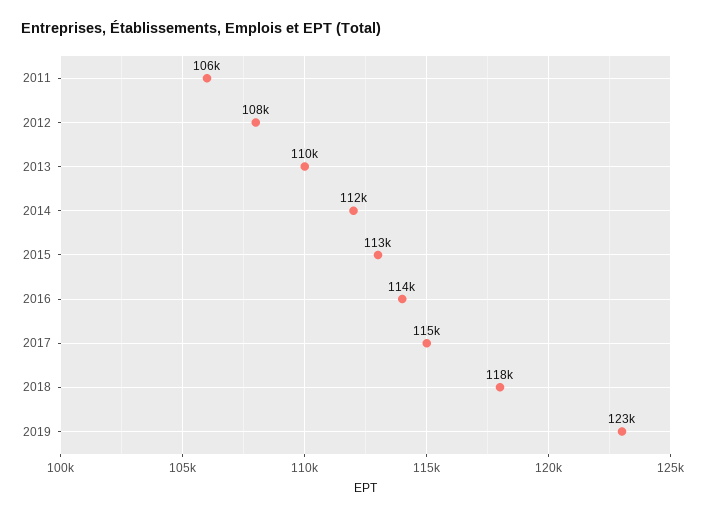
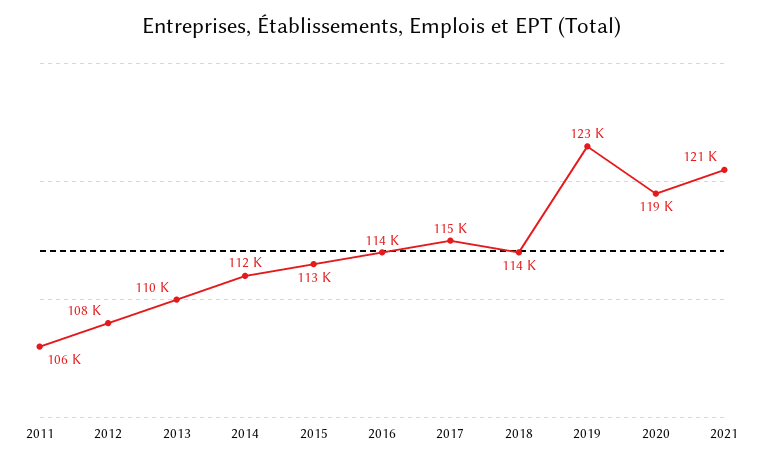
2018: 118000 -> 114000
2020: none -> 119000
2021: none -> 121000

